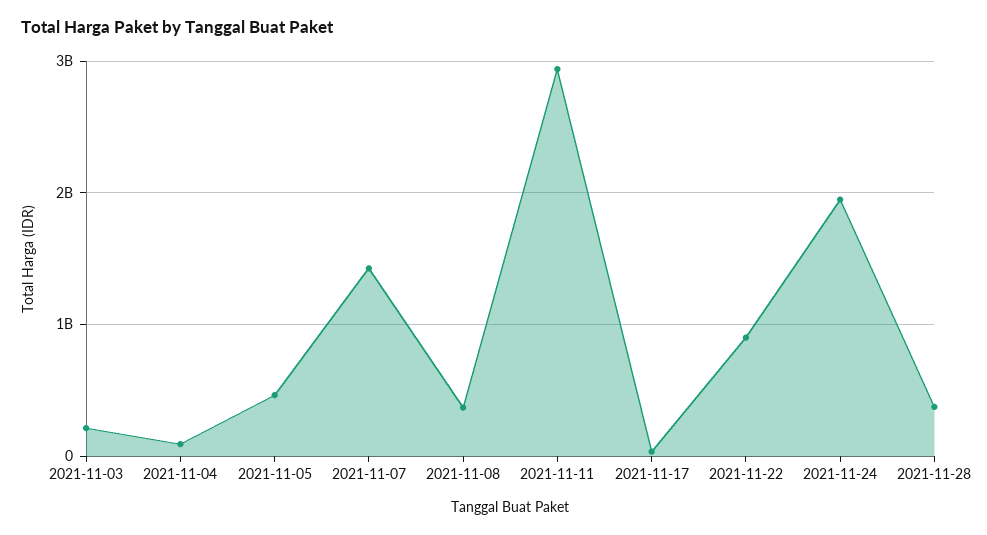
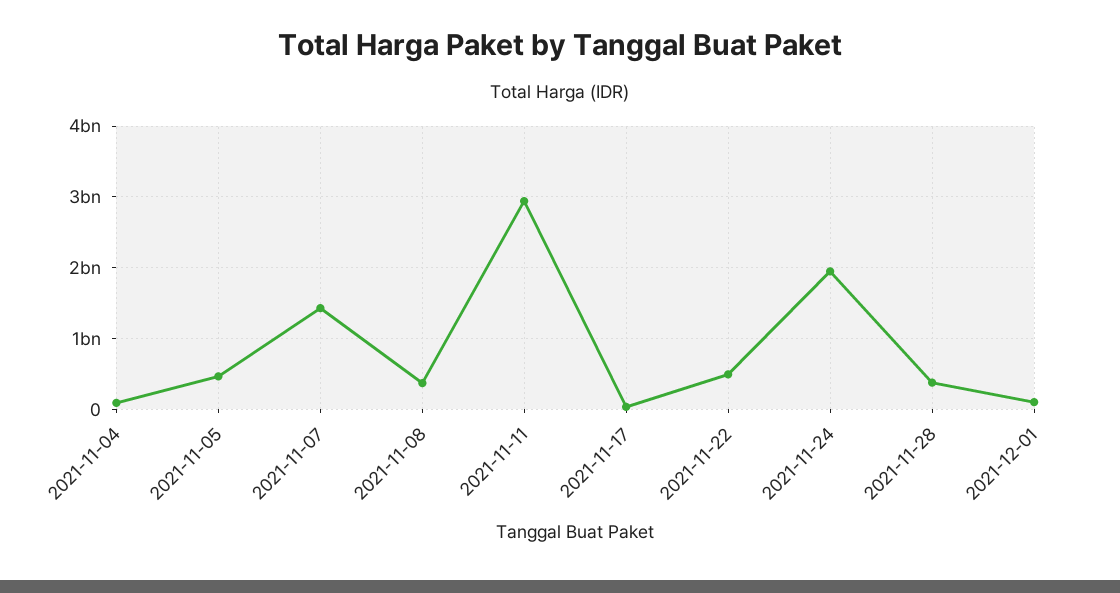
2021-11-03: 200000000 -> none
2021-11-22: 900000000 -> 500000000
2021-12-01: none -> 100000000

